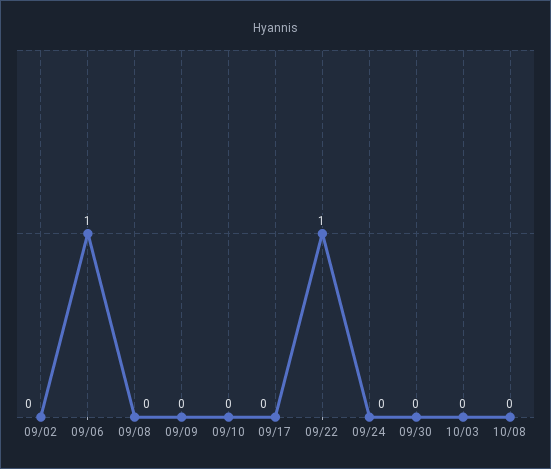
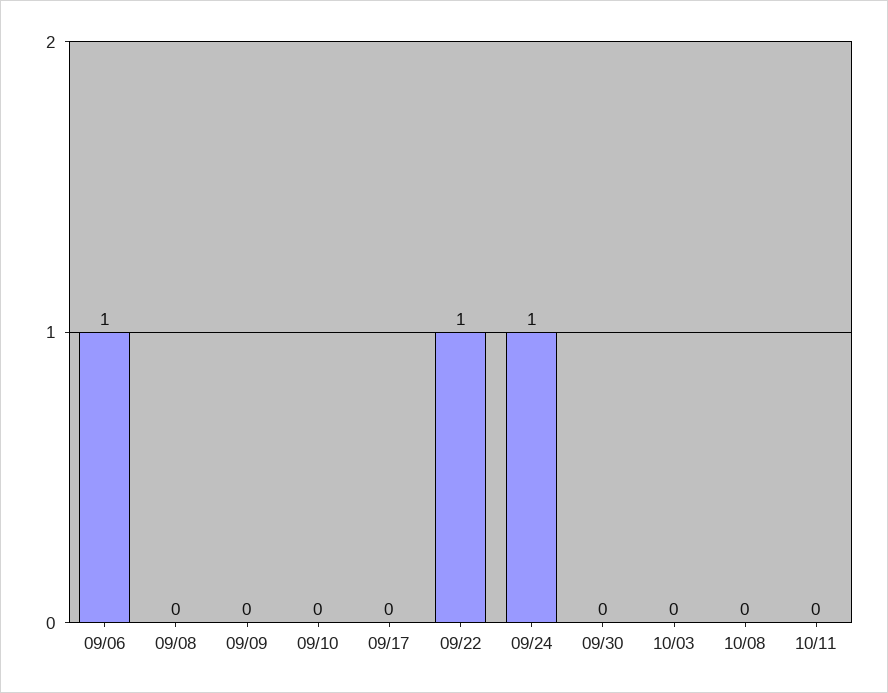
09/02: 0 -> none
09/24: 0 -> 1
10/11: none -> 0

